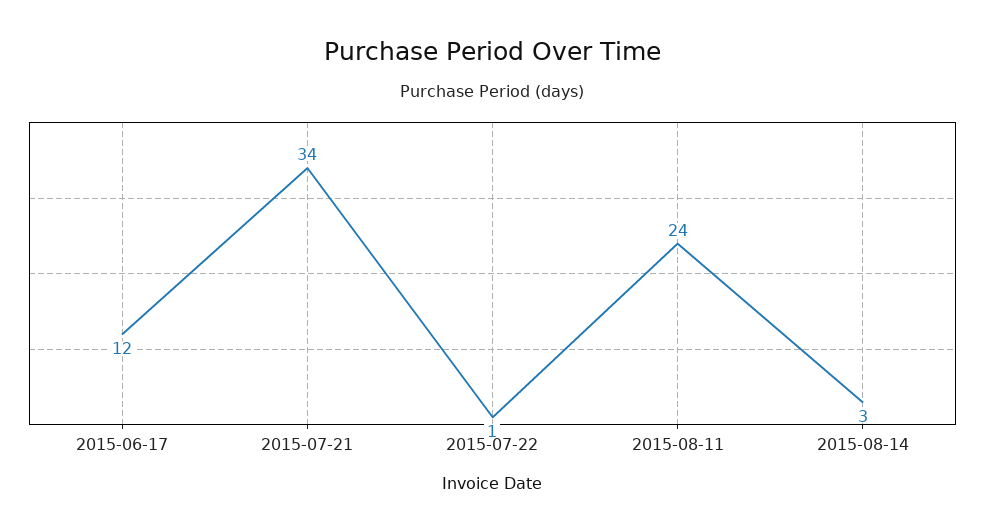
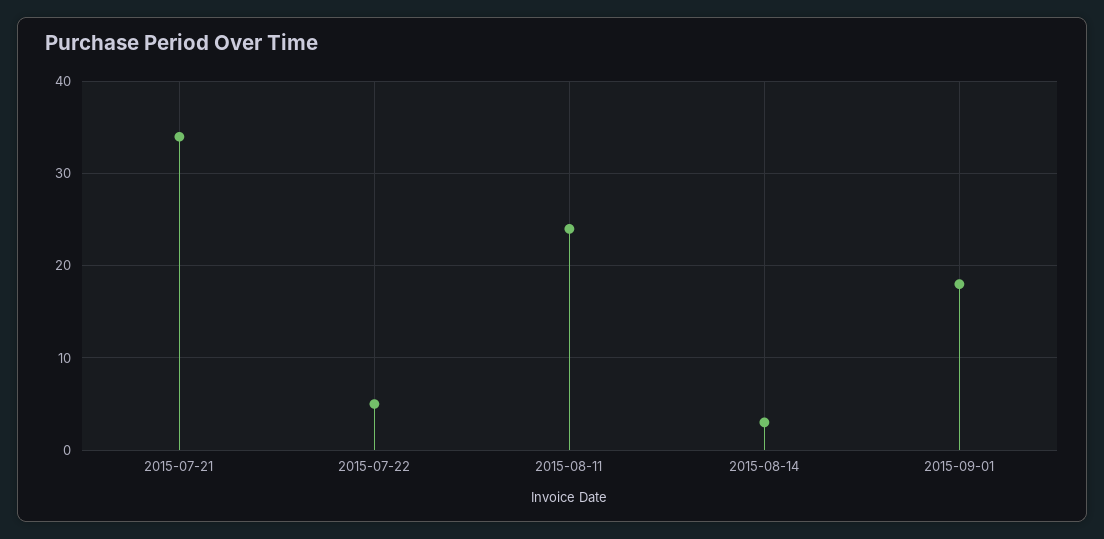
2015-06-17: 12 -> none
2015-07-22: 1 -> 5
2015-09-01: none -> 18

